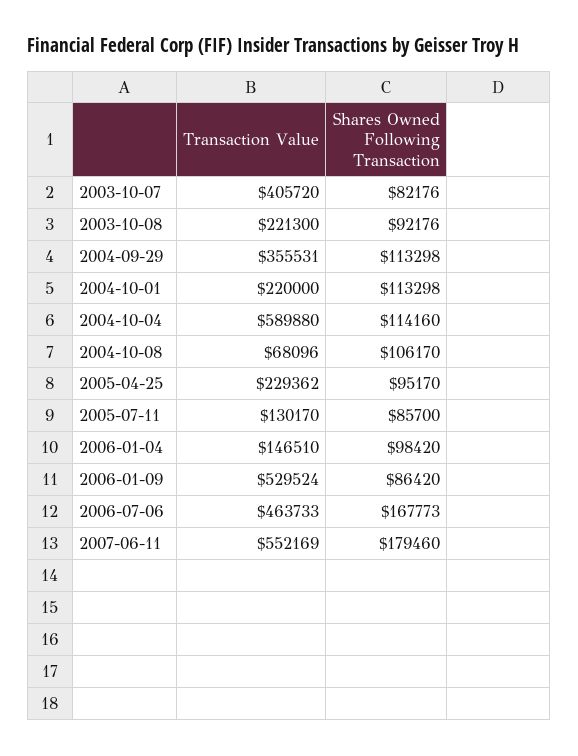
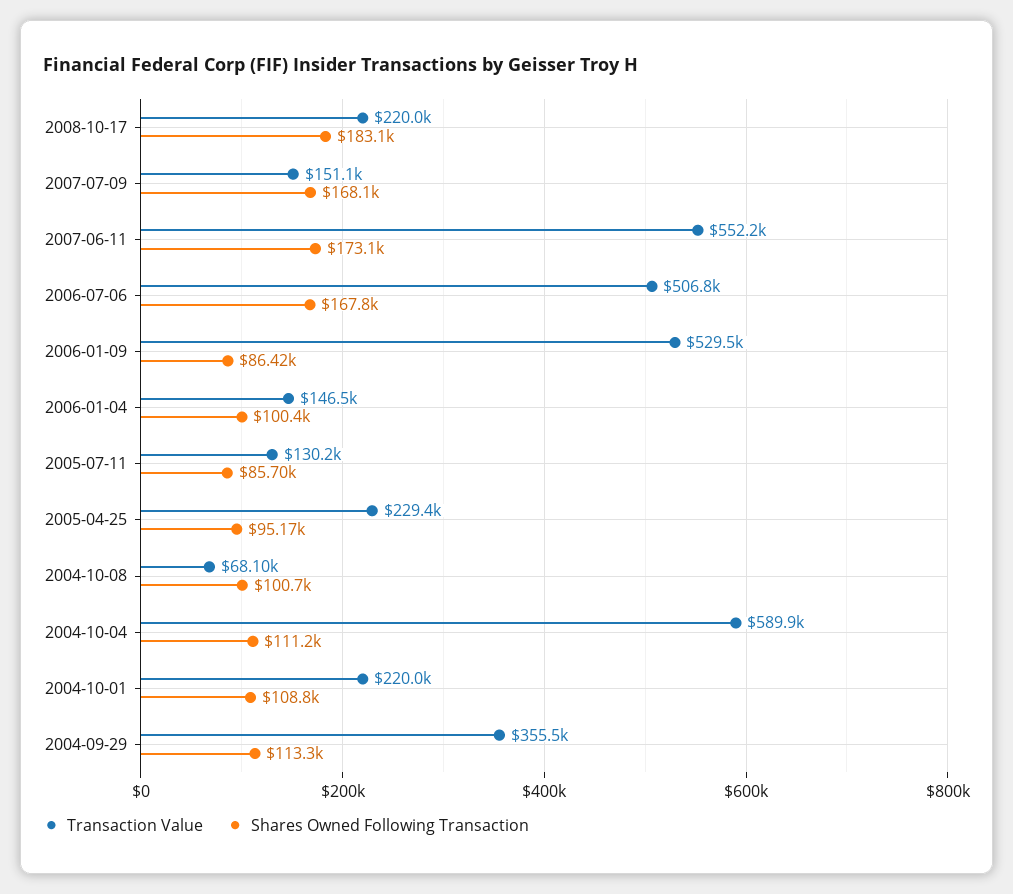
Transaction Value, 2003-10-07: 405720 -> none
Shares Owned Following Transaction, 2003-10-07: 82176 -> none
Transaction Value, 2003-10-08: 221300 -> none
Shares Owned Following Transaction, 2003-10-08: 92176 -> none
Shares Owned Following Transaction, 2004-10-01: 113298 -> 108800
Shares Owned Following Transaction, 2004-10-04: 114160 -> 111200
Shares Owned Following Transaction, 2004-10-08: 106170 -> 100700
Shares Owned Following Transaction, 2006-01-04: 98420 -> 100400
Transaction Value, 2006-07-06: 463733 -> 506800
Shares Owned Following Transaction, 2007-06-11: 179460 -> 173100
Transaction Value, 2008-10-17: none -> 220000
Shares Owned Following Transaction, 2008-10-17: none -> 183100
Transaction Value, 2007-07-09: none -> 151100
Shares Owned Following Transaction, 2007-07-09: none -> 168100

